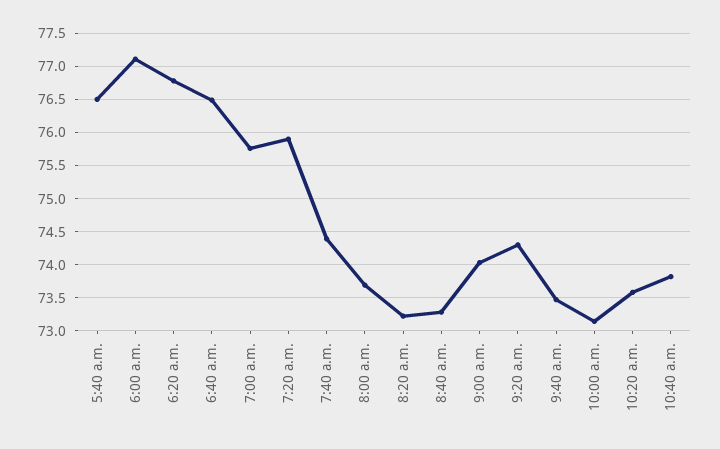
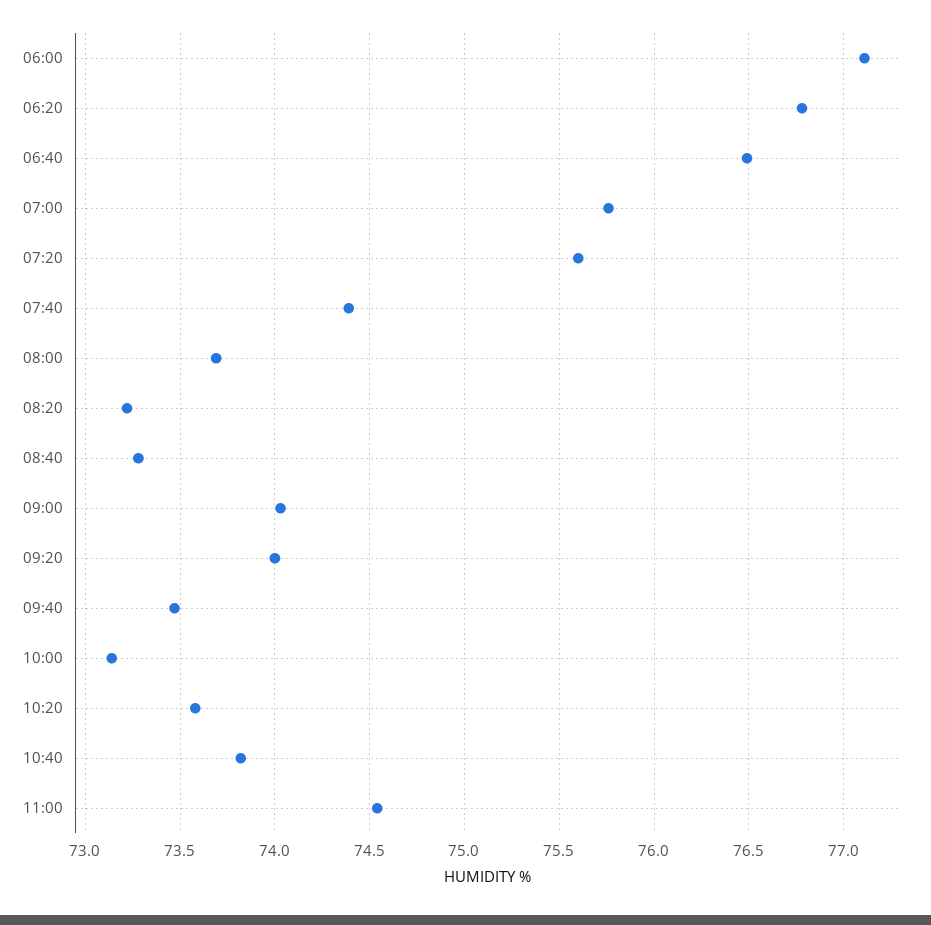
5:40 a.m.: 76.5 -> none
7:20 a.m.: 75.9 -> 75.6
9:20 a.m.: 74.3 -> 74
11:00: none -> 74.55

